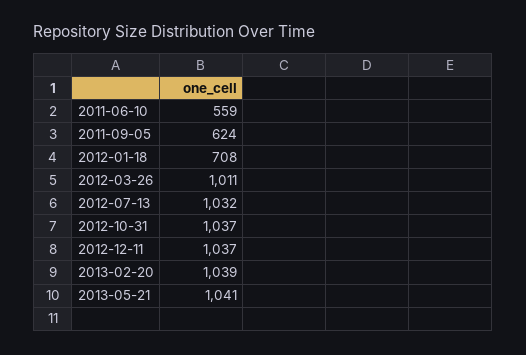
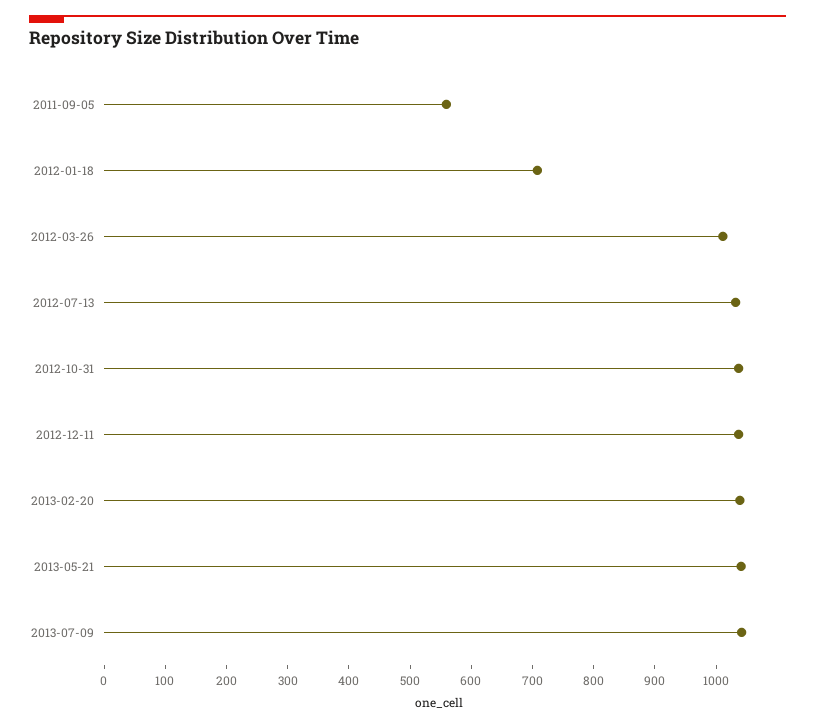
2011-06-10: 559 -> none
2011-09-05: 624 -> 560
2013-07-09: none -> 1040

